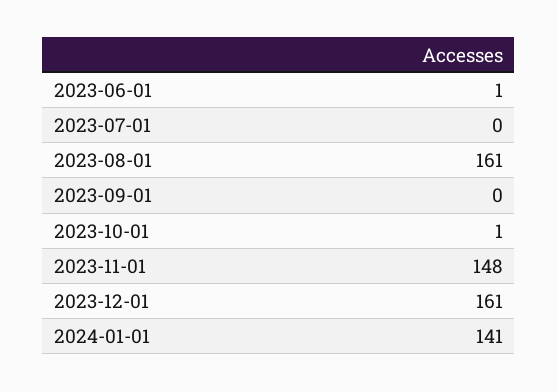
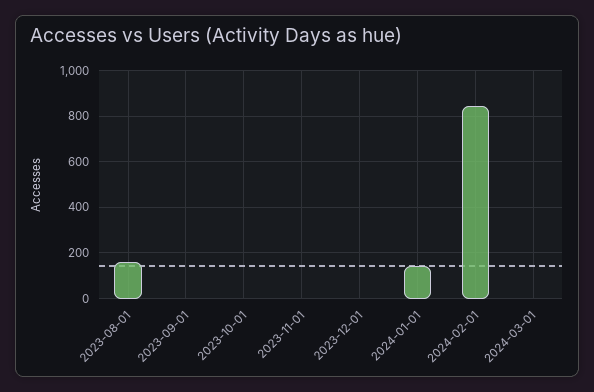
2023-06-01: 1 -> none
2023-07-01: 0 -> none
2023-11-01: 148 -> 0
2023-12-01: 161 -> 0
2024-02-01: none -> 850
2024-03-01: none -> 0

